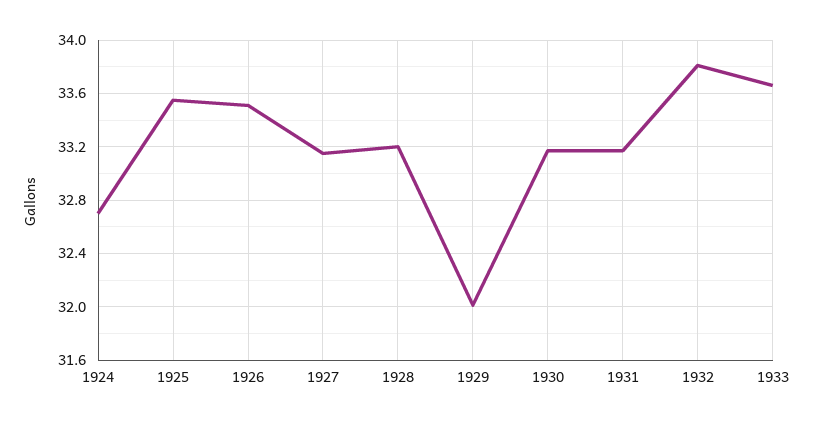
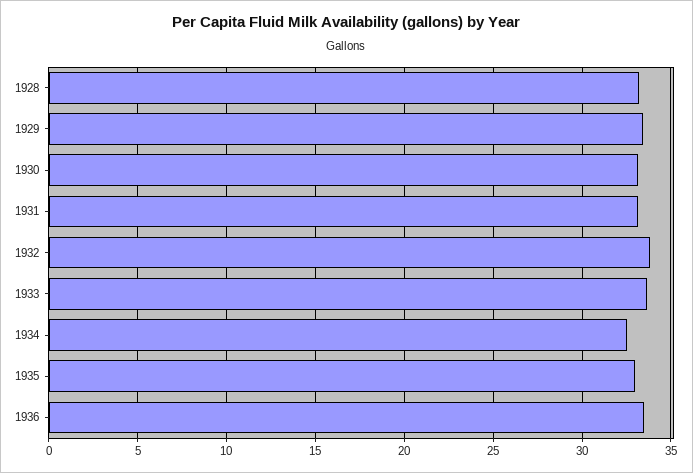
1924: 32.7 -> none
1925: 33.55 -> none
1926: 33.5 -> none
1927: 33.15 -> none
1929: 32 -> 33.5
1934: none -> 32.5
1935: none -> 33
1936: none -> 33.5

